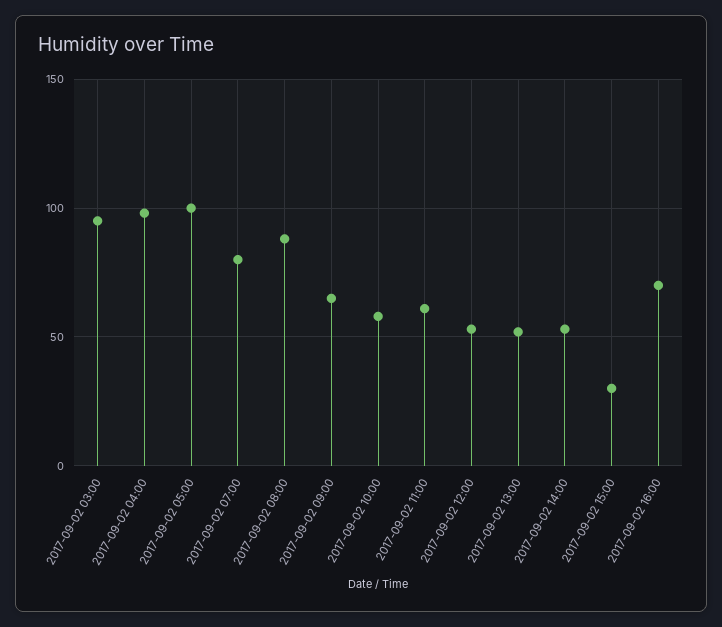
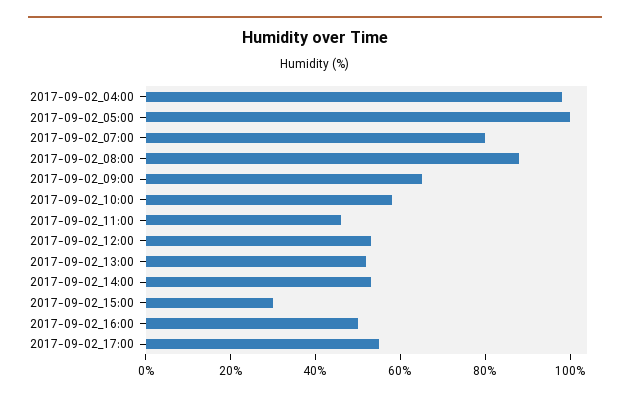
2017-09-02 03:00: 95 -> none
2017-09-02 11:00: 60 -> 45
2017-09-02 16:00: 70 -> 50
2017-09-02_17:00: none -> 55

